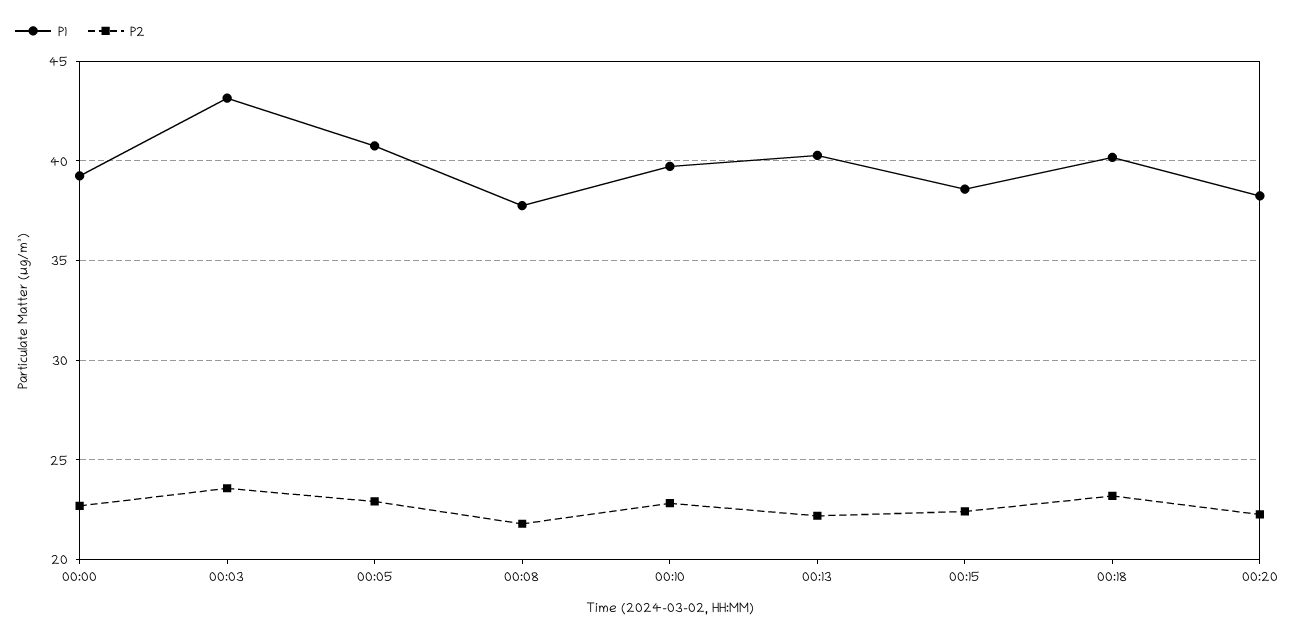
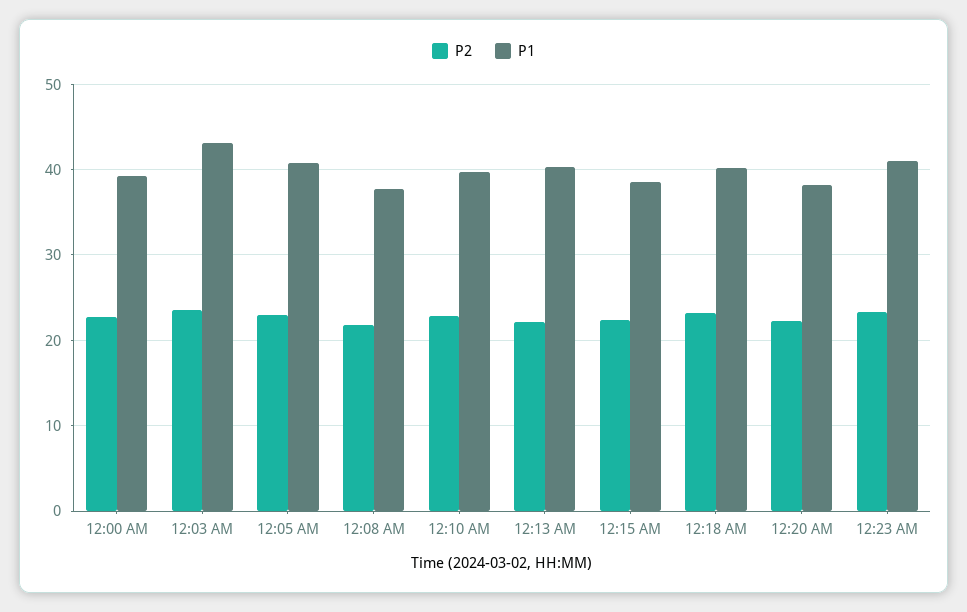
P2, 12:23 AM: none -> 23
P1, 12:23 AM: none -> 41

